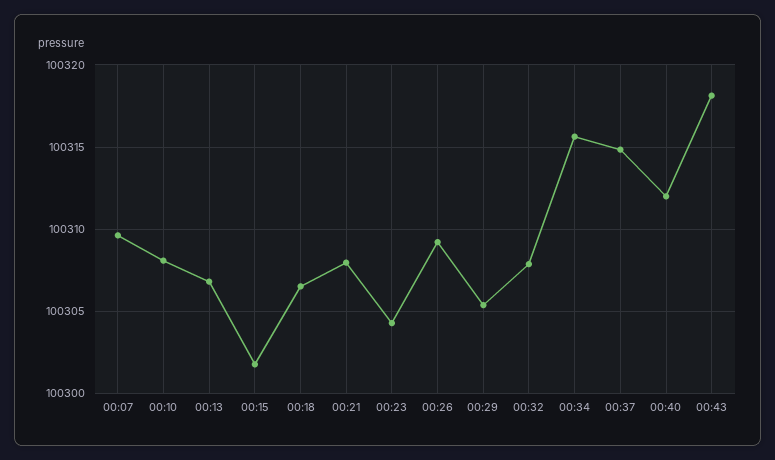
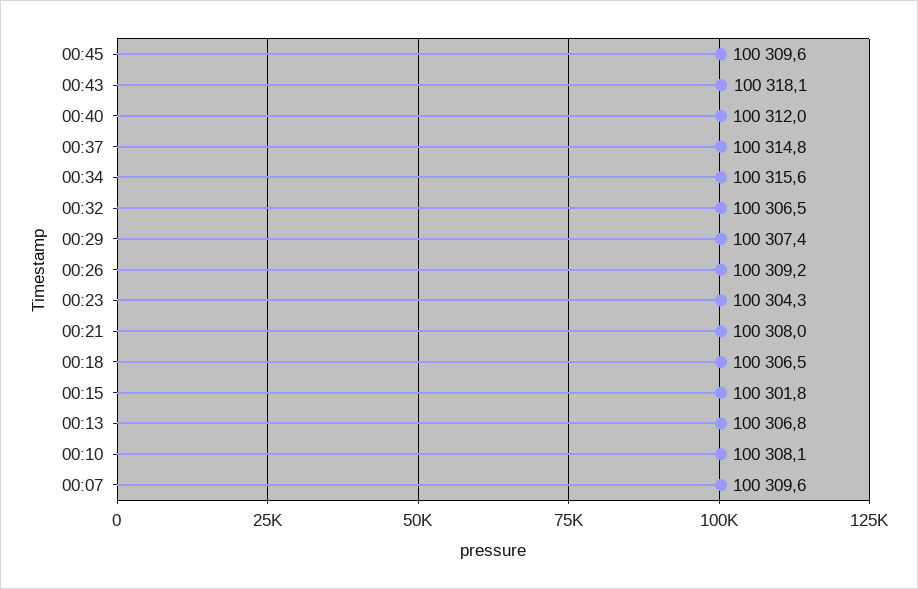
00:29: 100305.5 -> 100307.4
00:32: 100308 -> 100306.5
00:45: none -> 100309.6

